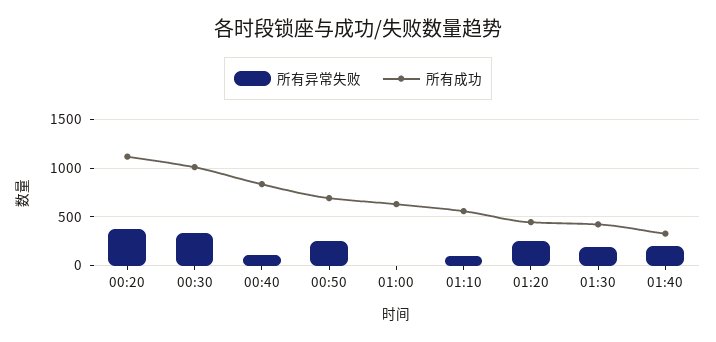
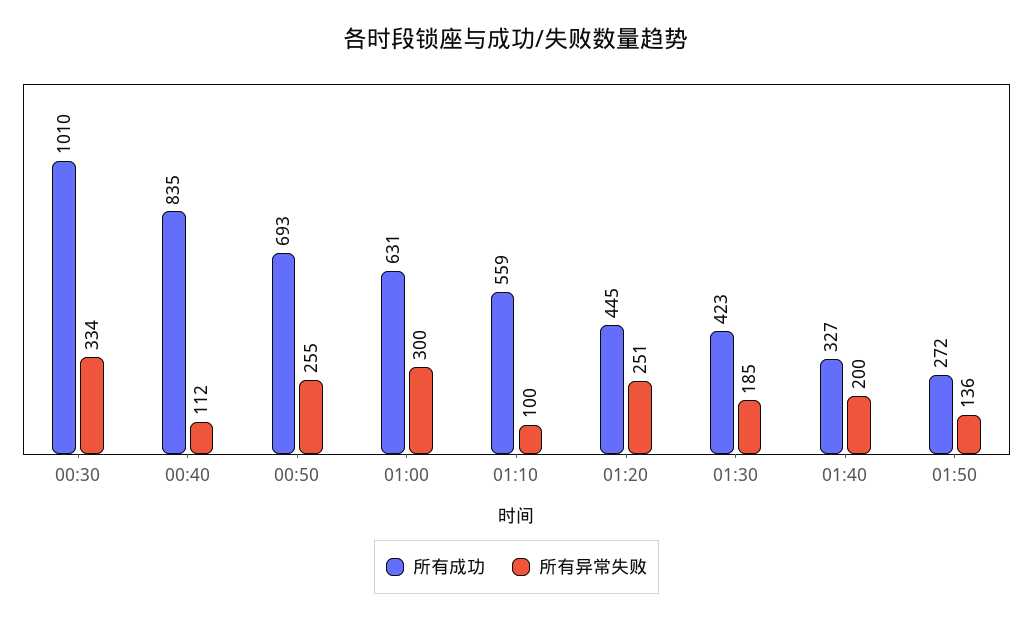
所有异常失败, 00:20: 400 -> none
所有成功, 00:20: 1100 -> none
所有异常失败, 01:00: 0 -> 300
所有成功, 01:50: none -> 272
所有异常失败, 01:50: none -> 136

